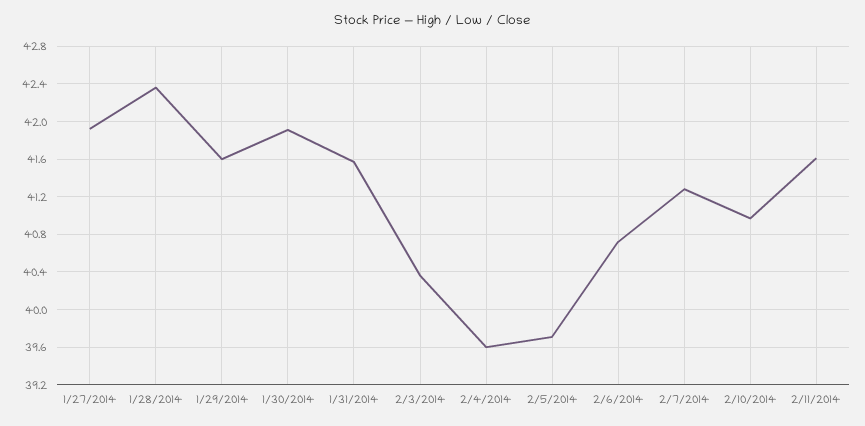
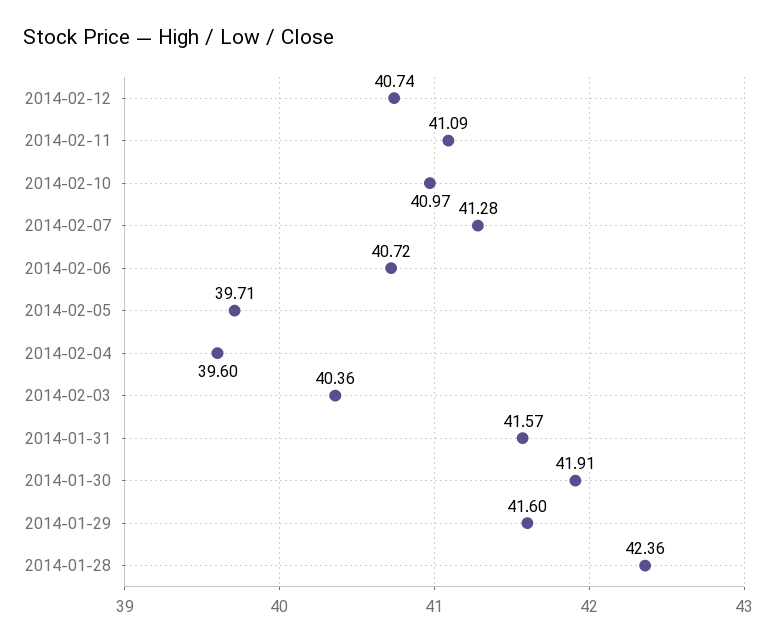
1/27/2014: 41.9 -> none
2/11/2014: 41.6 -> 41.09
2014-02-12: none -> 40.74

